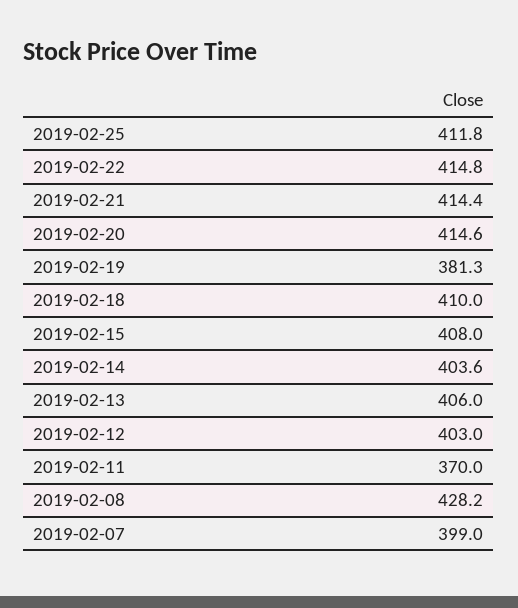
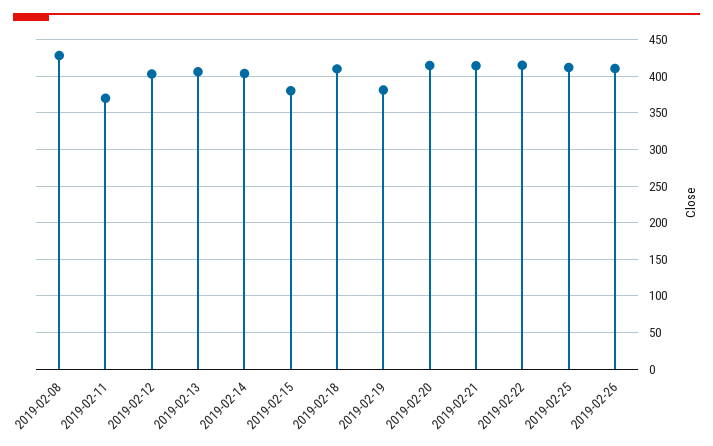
2019-02-15: 408 -> 380
2019-02-07: 399 -> none
2019-02-26: none -> 410

